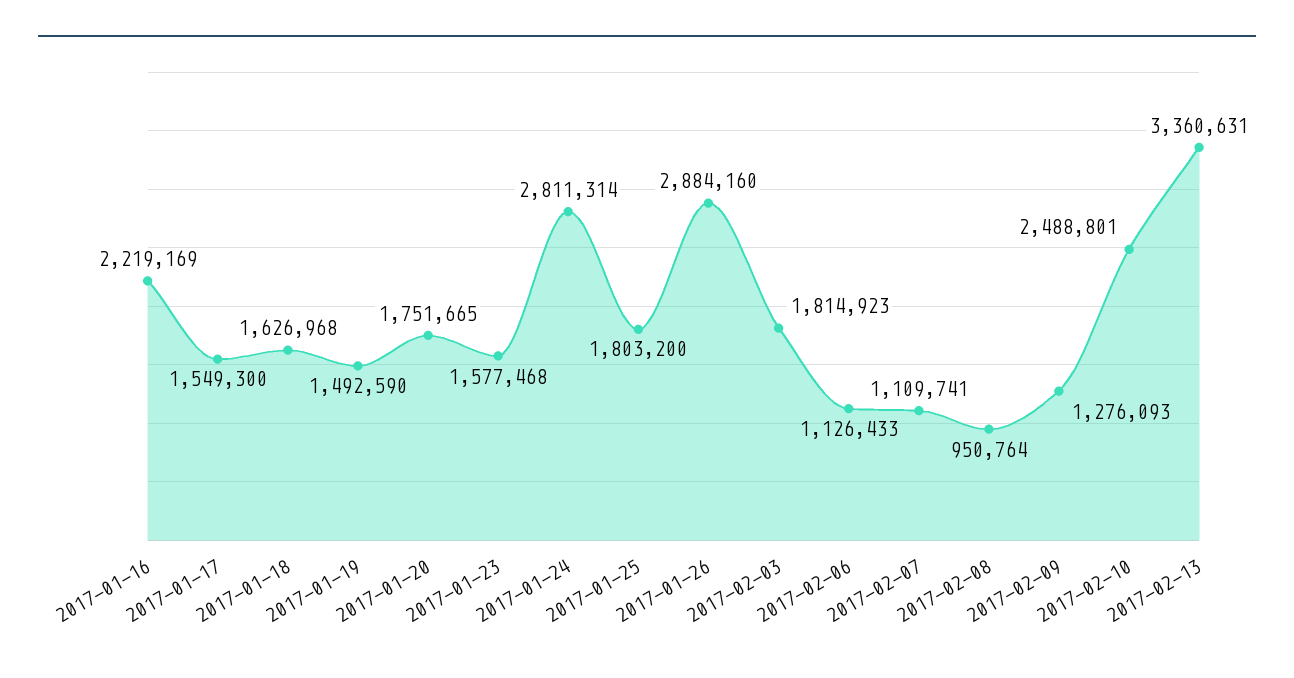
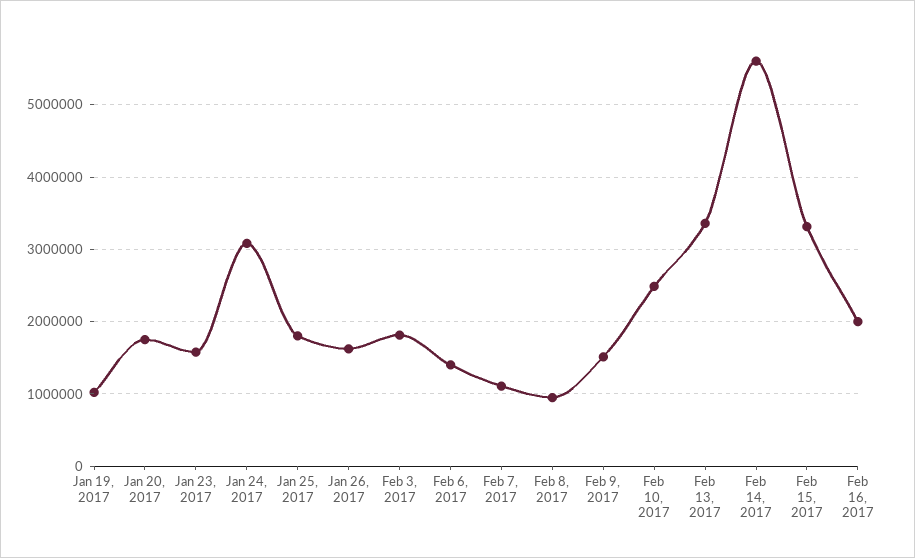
2017-01-16: 2219169 -> none
2017-01-17: 1549300 -> none
2017-01-18: 1626968 -> none
2017-01-19: 1492590 -> 1000000
2017-01-24: 2811314 -> 3100000
2017-01-26: 2884160 -> 1600000
2017-02-06: 1126433 -> 1400000
2017-02-09: 1276093 -> 1500000
Feb 14, 2017: none -> 5600000
Feb 15, 2017: none -> 3300000
Feb 16, 2017: none -> 2000000

